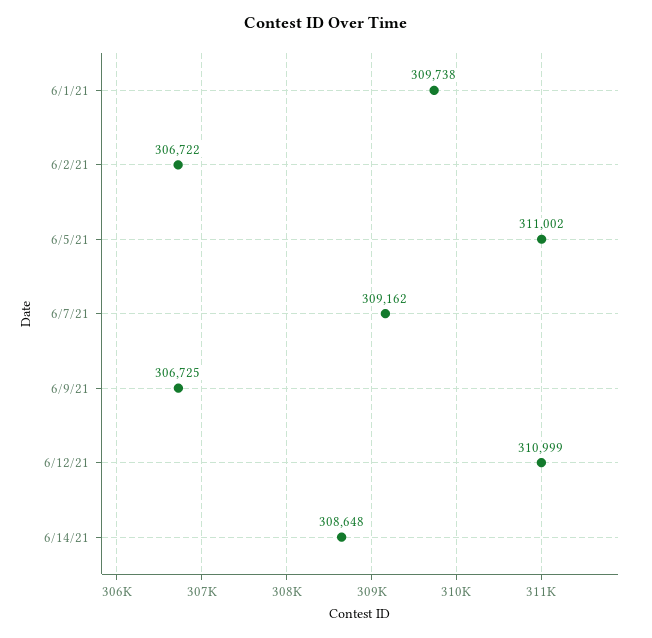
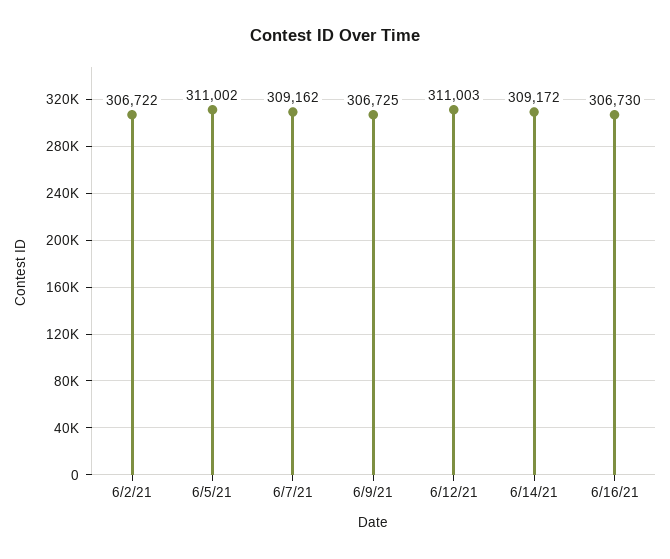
6/1/21: 309738 -> none
6/12/21: 310999 -> 311003
6/14/21: 308648 -> 309172
6/16/21: none -> 306730

